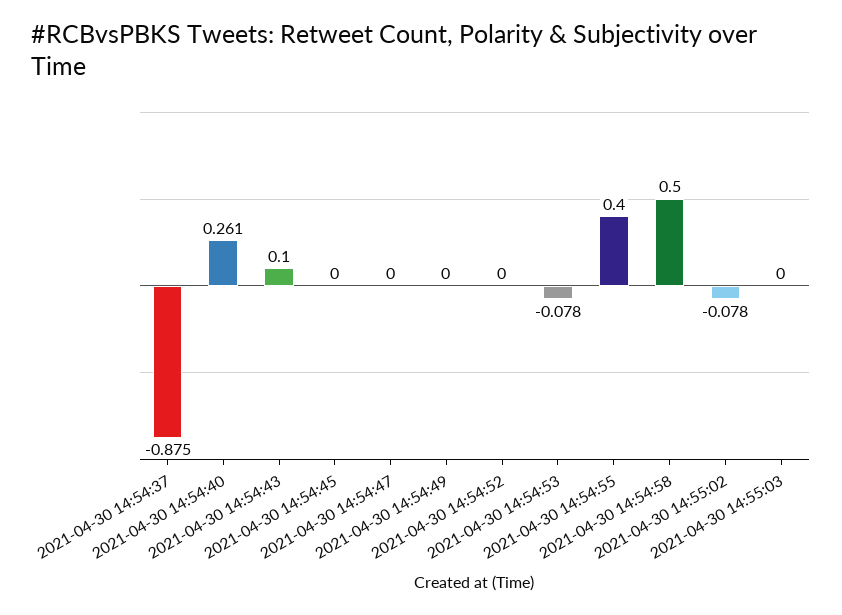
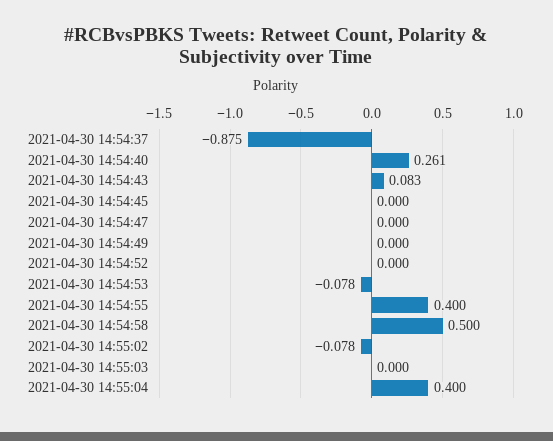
2021-04-30 14:54:43: 0.1 -> 0.083
2021-04-30 14:55:04: none -> 0.4

